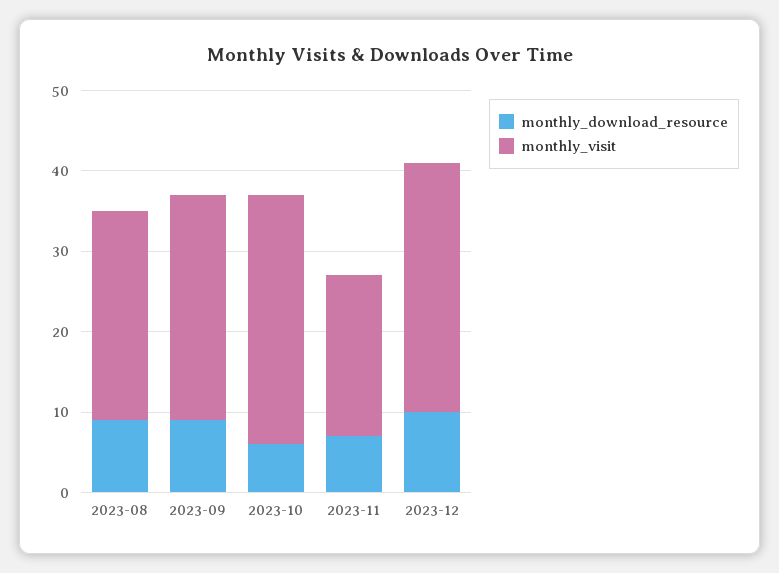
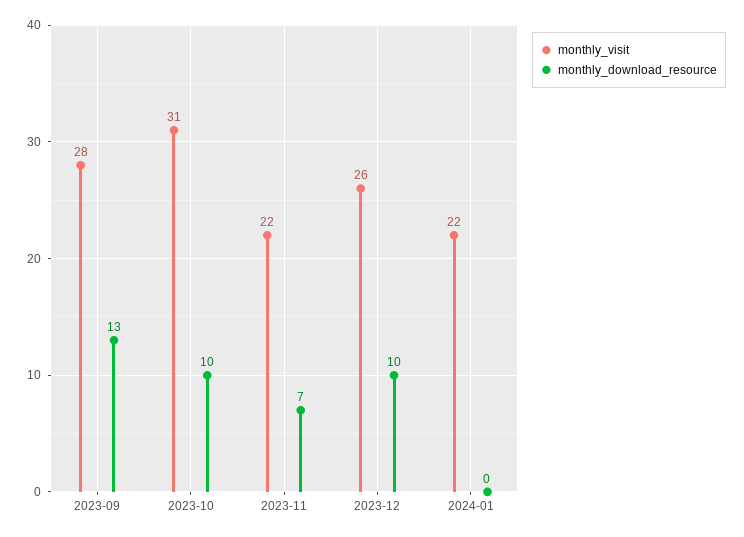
monthly_download_resource, 2023-08: 9 -> none
monthly_visit, 2023-08: 26 -> none
monthly_download_resource, 2023-09: 9 -> 13
monthly_download_resource, 2023-10: 6 -> 10
monthly_visit, 2023-11: 20 -> 22
monthly_visit, 2023-12: 31 -> 26
monthly_visit, 2024-01: none -> 22
monthly_download_resource, 2024-01: none -> 0

